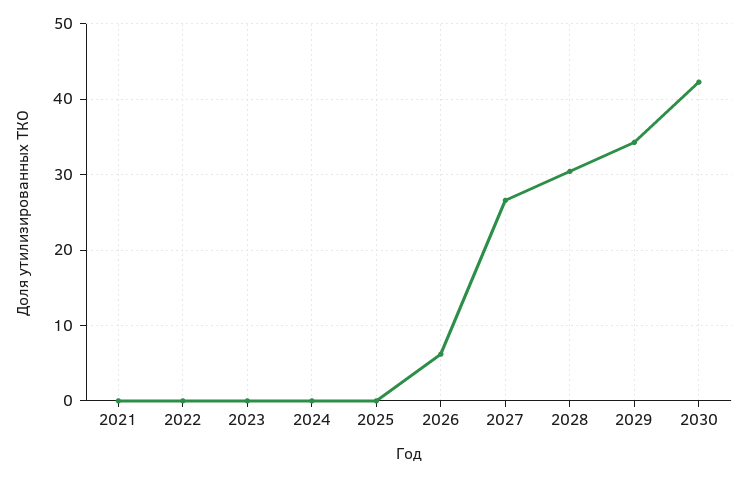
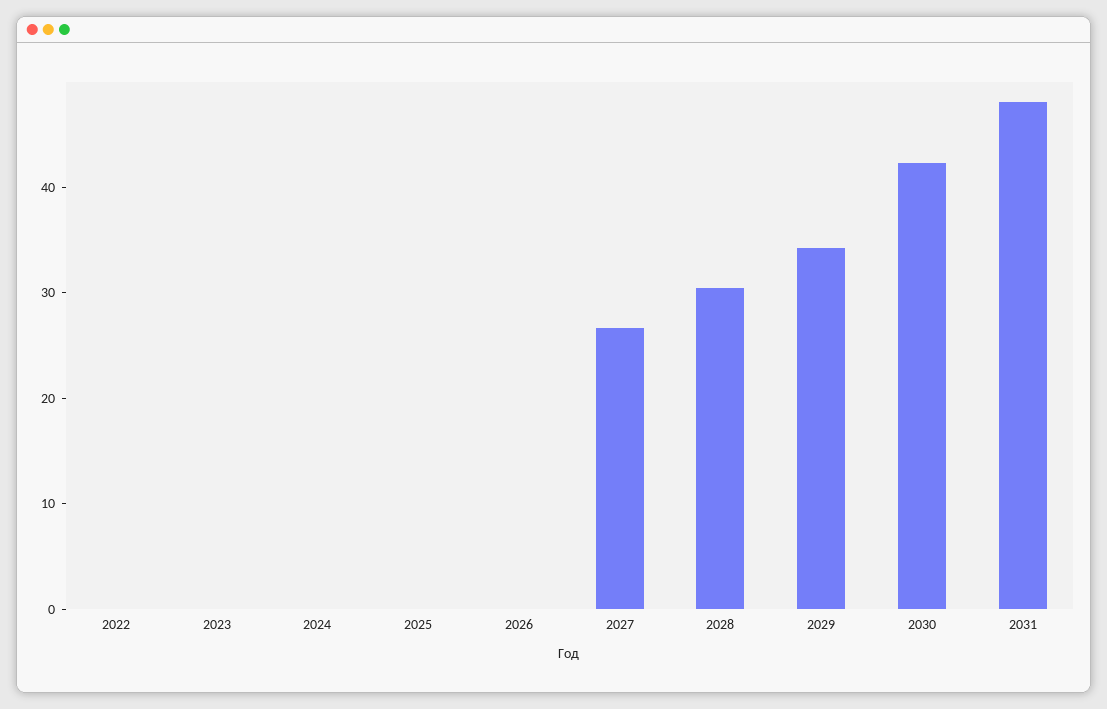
2021: 0 -> none
2026: 6 -> 0
2031: none -> 48

